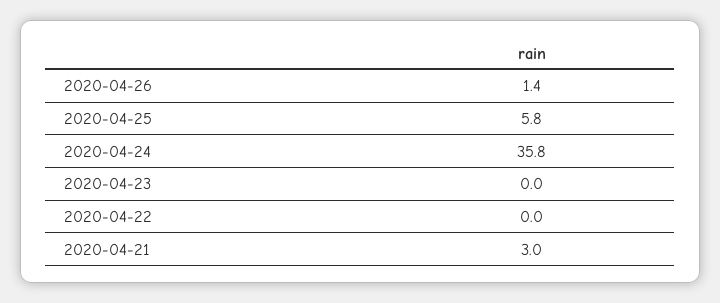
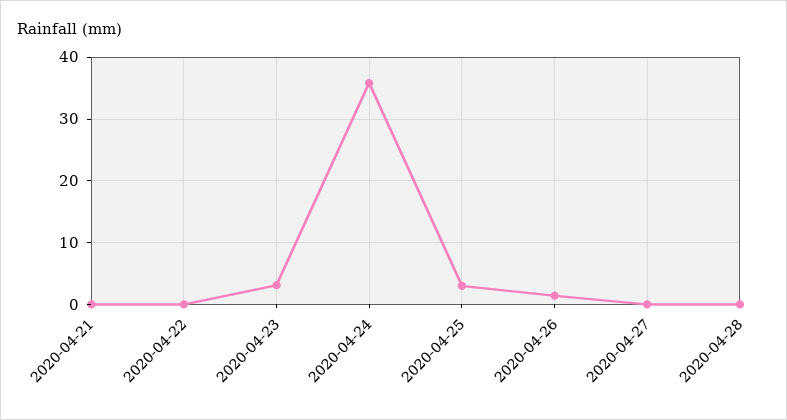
2020-04-25: 5.8 -> 3
2020-04-23: 0 -> 3
2020-04-21: 3 -> 0
2020-04-27: none -> 0
2020-04-28: none -> 0

